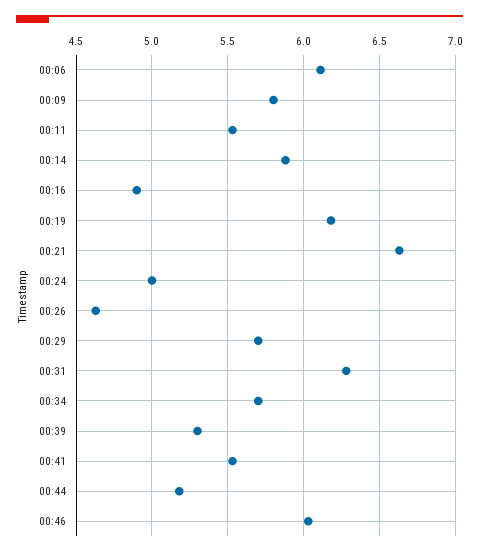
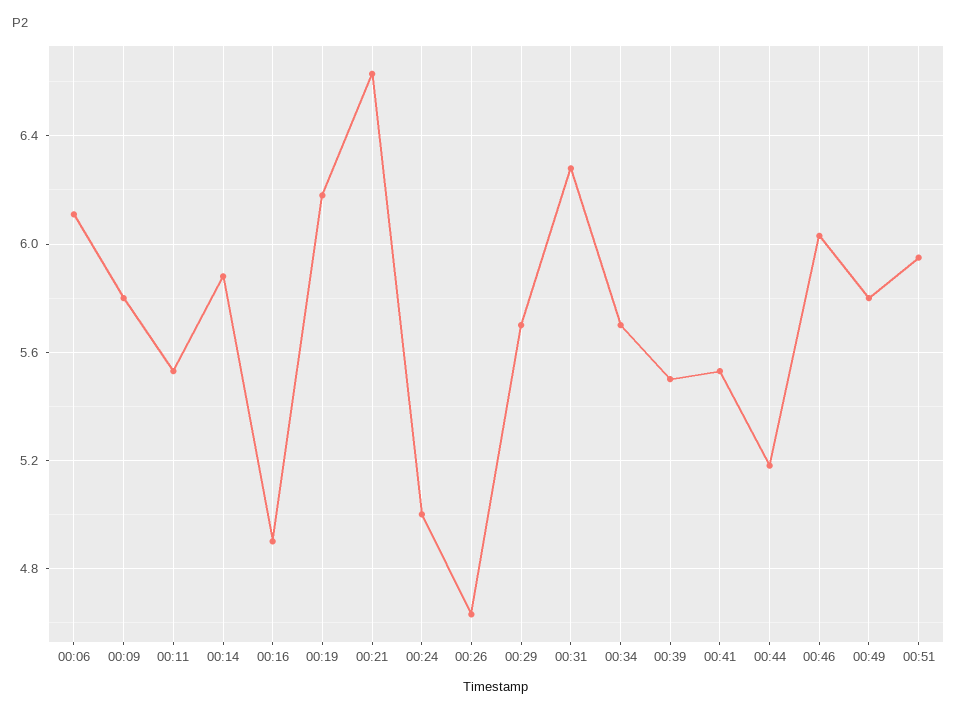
00:39: 5.3 -> 5.5
00:49: none -> 5.8
00:51: none -> 5.95

